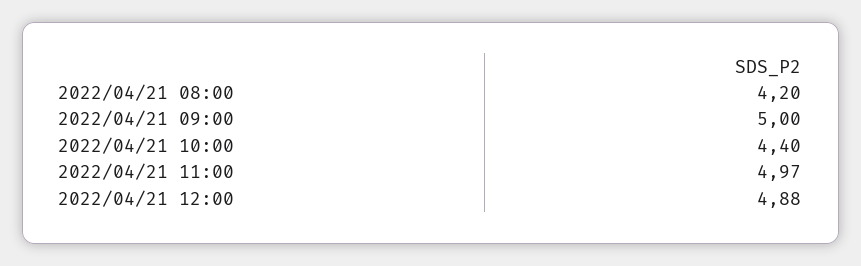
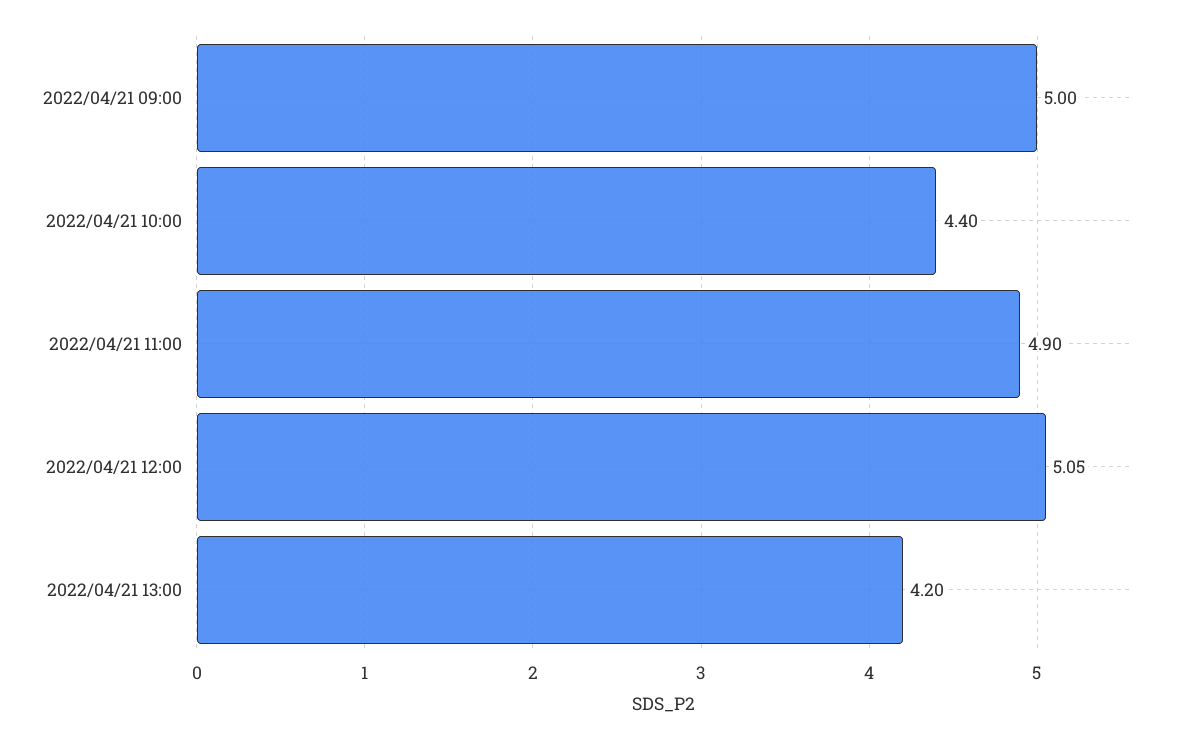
2022/04/21 08:00: 4.2 -> none
2022/04/21 11:00: 4.97 -> 4.9
2022/04/21 12:00: 4.88 -> 5.05
2022/04/21 13:00: none -> 4.2

